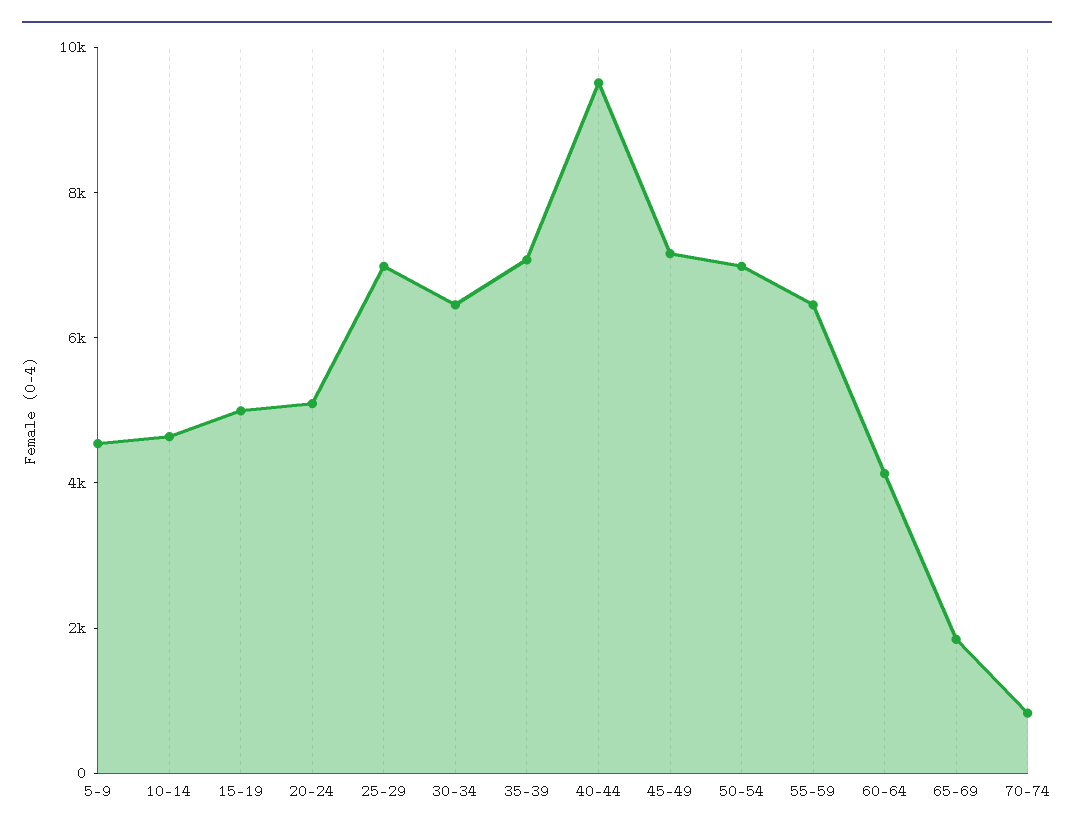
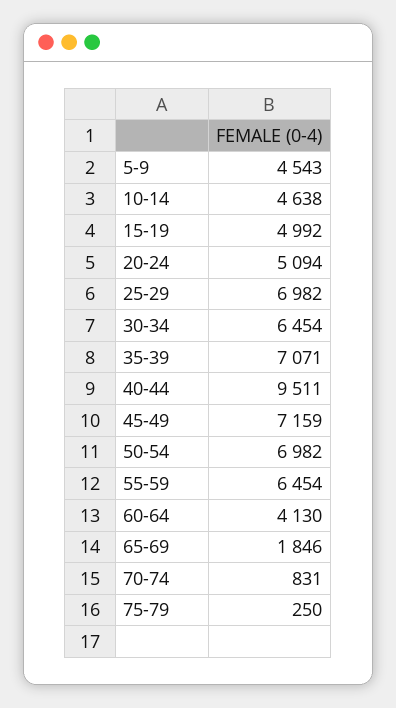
75-79: none -> 250

